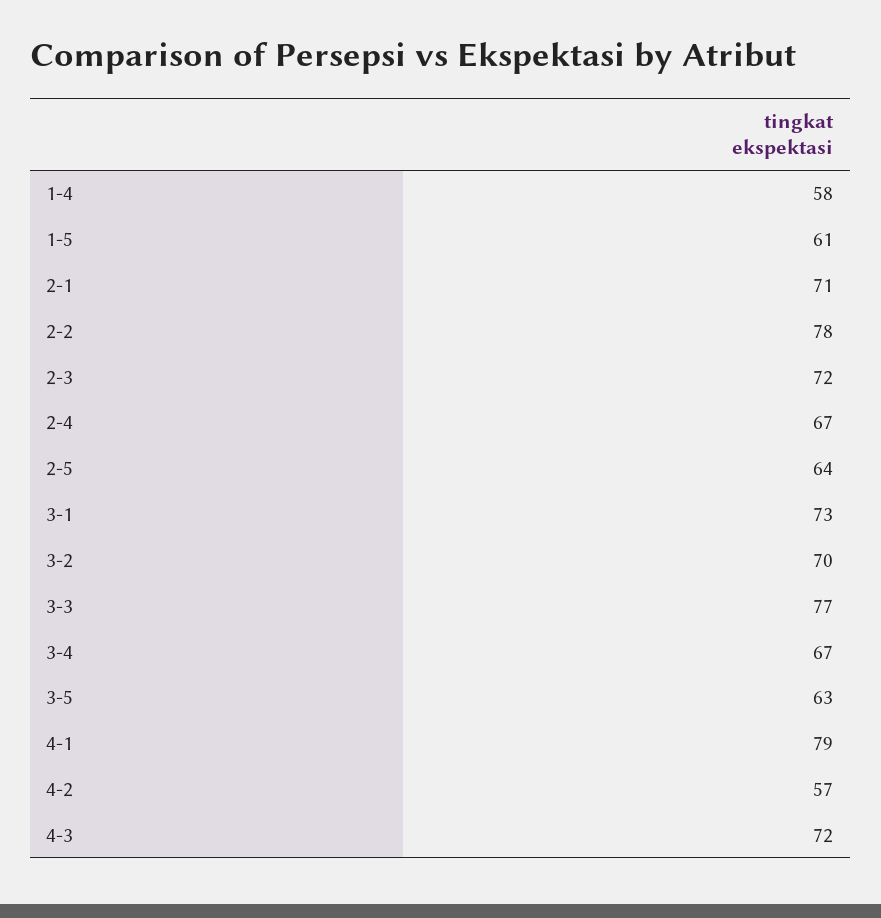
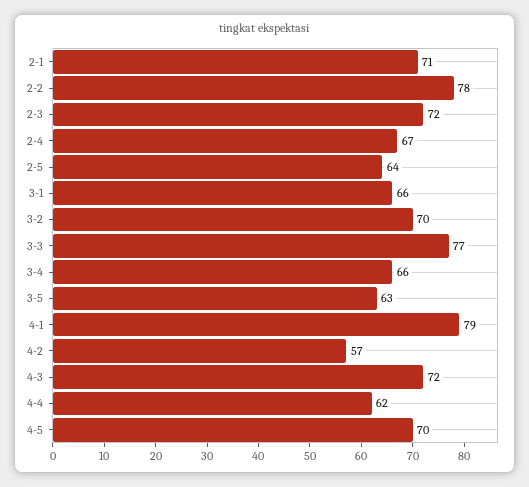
1-4: 58 -> none
1-5: 61 -> none
3-1: 73 -> 66
3-4: 67 -> 66
4-4: none -> 62
4-5: none -> 70

